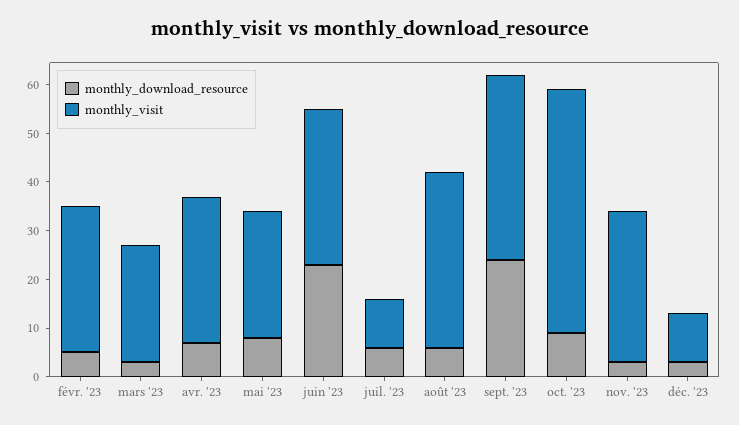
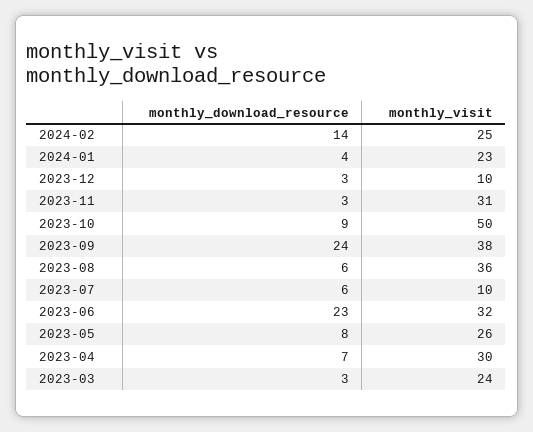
monthly_download_resource, févr. '23: 5 -> none
monthly_visit, févr. '23: 30 -> none
monthly_download_resource, 2024-02: none -> 14
monthly_visit, 2024-02: none -> 25
monthly_download_resource, 2024-01: none -> 4
monthly_visit, 2024-01: none -> 23

